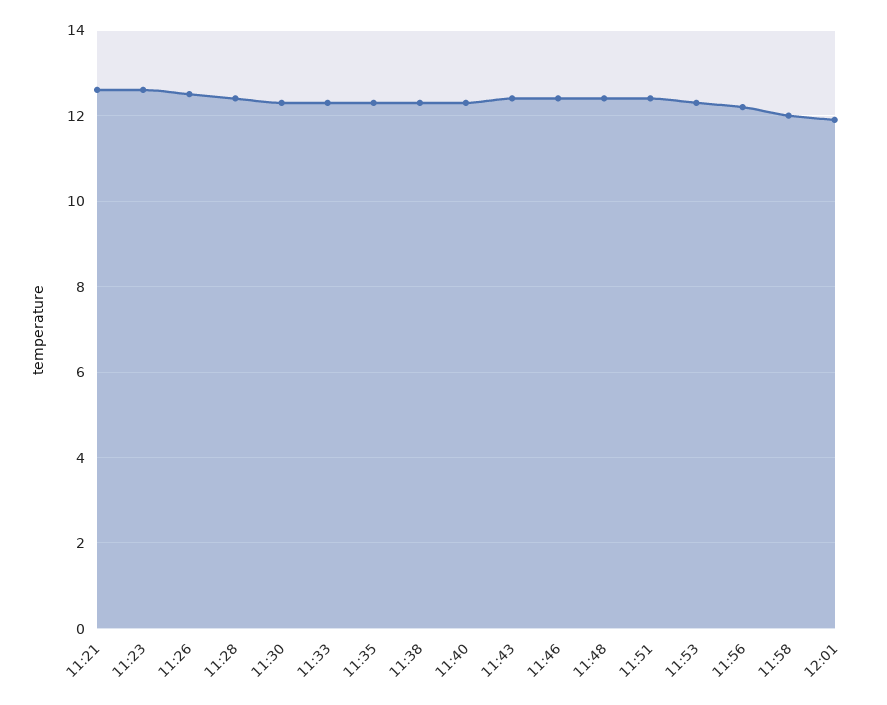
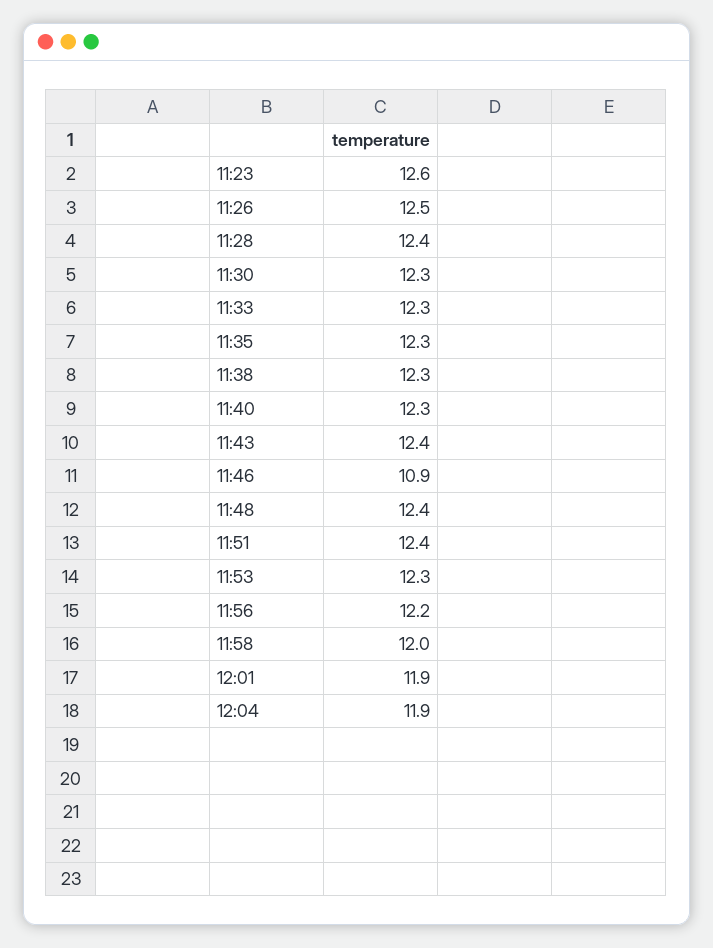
11:21: 12.5 -> none
11:46: 12.5 -> 10.9
12:04: none -> 11.9

